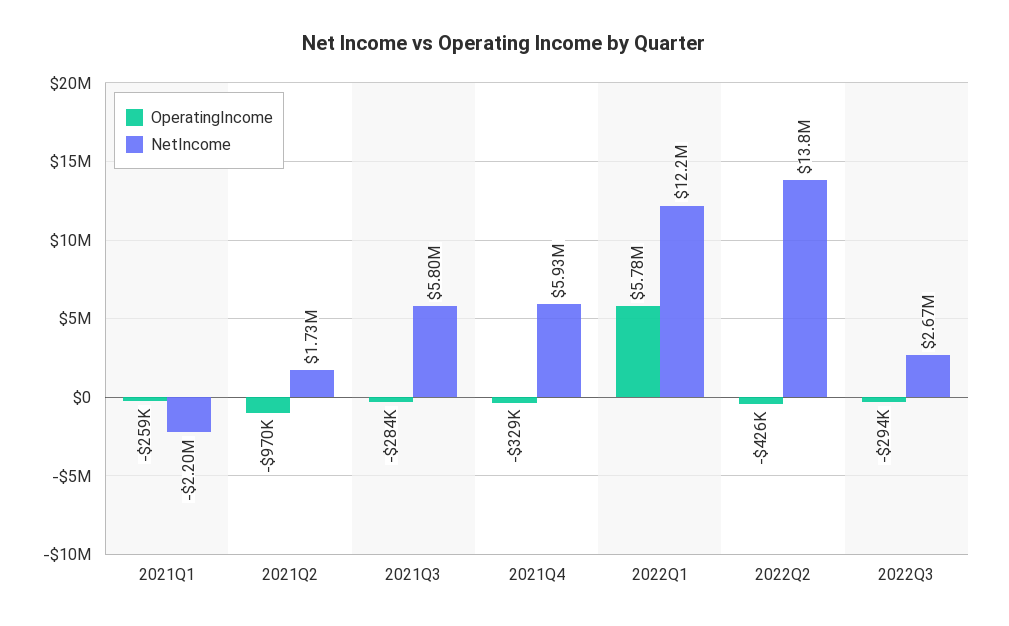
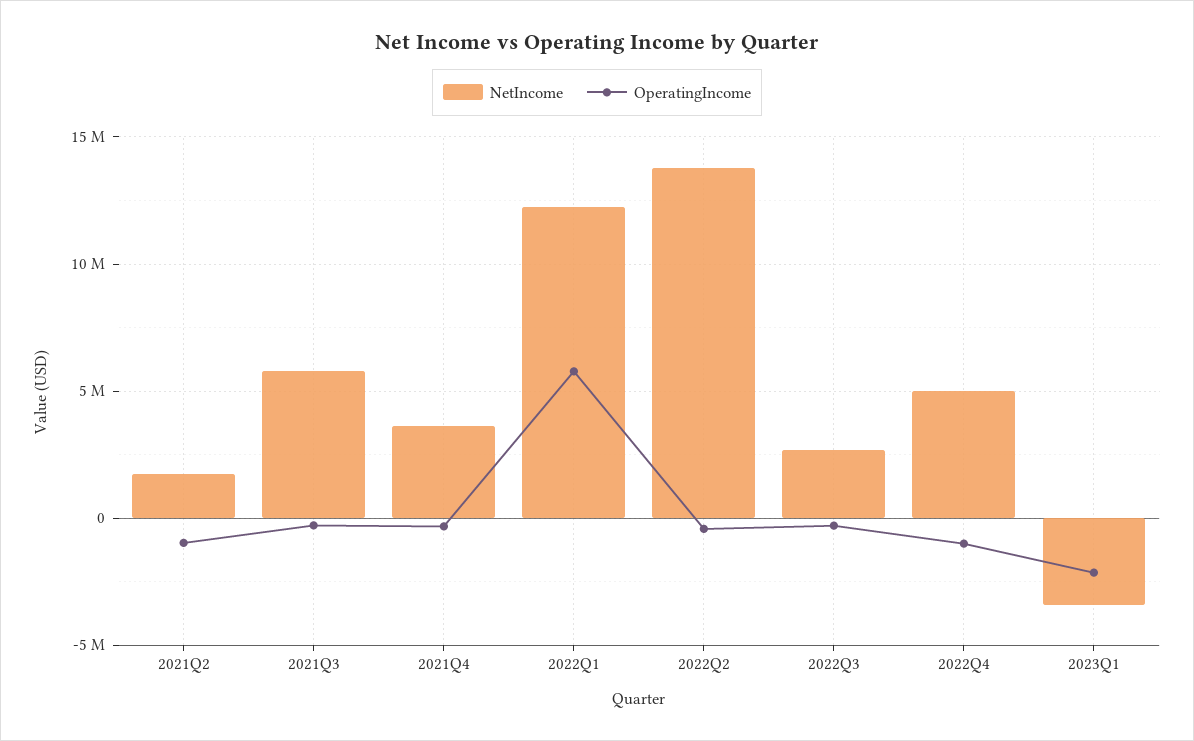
OperatingIncome, 2021Q1: -259000 -> none
NetIncome, 2021Q1: -2200000 -> none
NetIncome, 2021Q4: 5930000 -> 3500000
NetIncome, 2022Q4: none -> 5000000
OperatingIncome, 2022Q4: none -> -1000000
NetIncome, 2023Q1: none -> -3500000
OperatingIncome, 2023Q1: none -> -2000000

